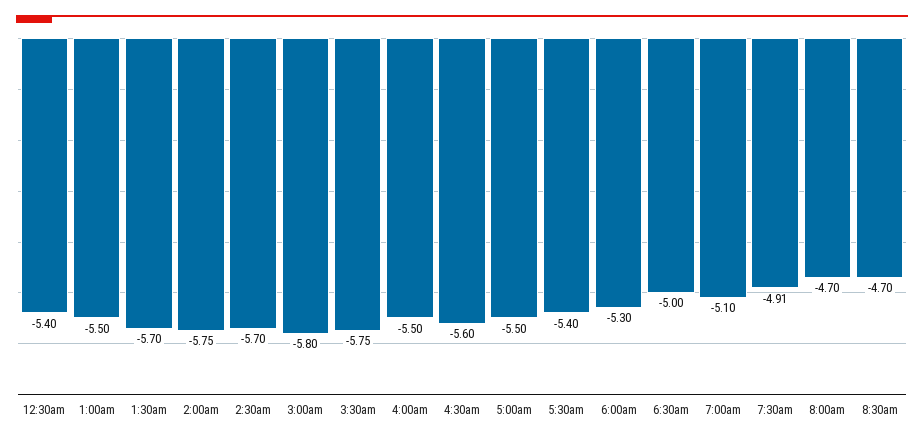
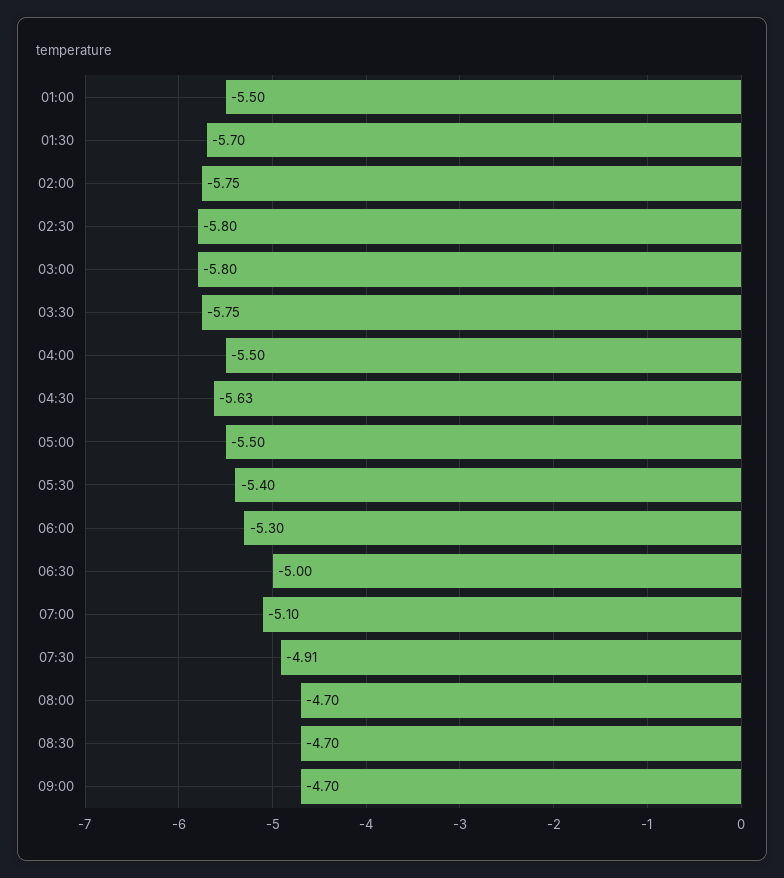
12:30am: -5.4 -> none
2:30am: -5.7 -> -5.8
4:30am: -5.6 -> -5.63
09:00: none -> -4.7

